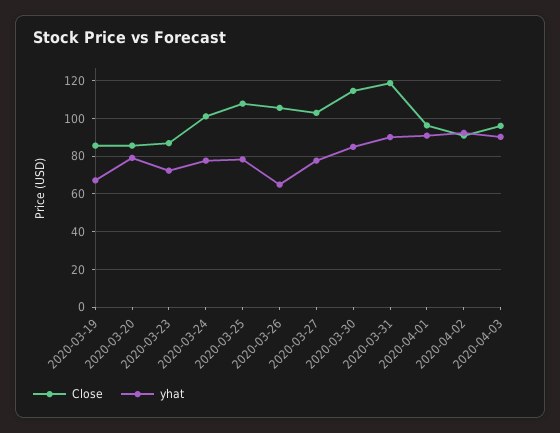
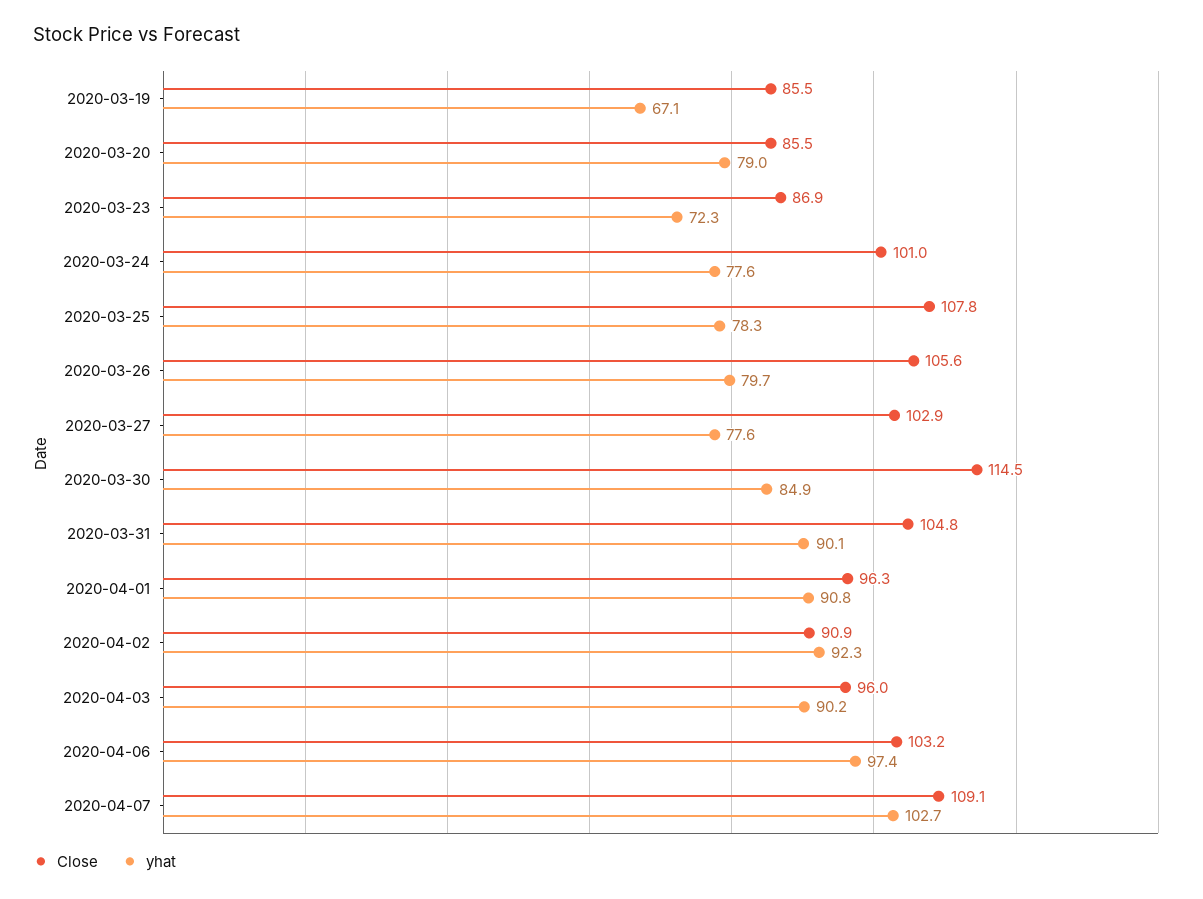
yhat, 2020-03-26: 65 -> 79.7
Close, 2020-03-31: 120 -> 104.8
Close, 2020-04-06: none -> 103.2
yhat, 2020-04-06: none -> 97.4
Close, 2020-04-07: none -> 109.1
yhat, 2020-04-07: none -> 102.7

